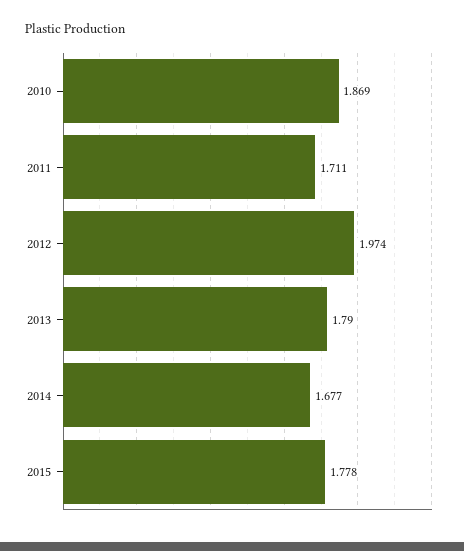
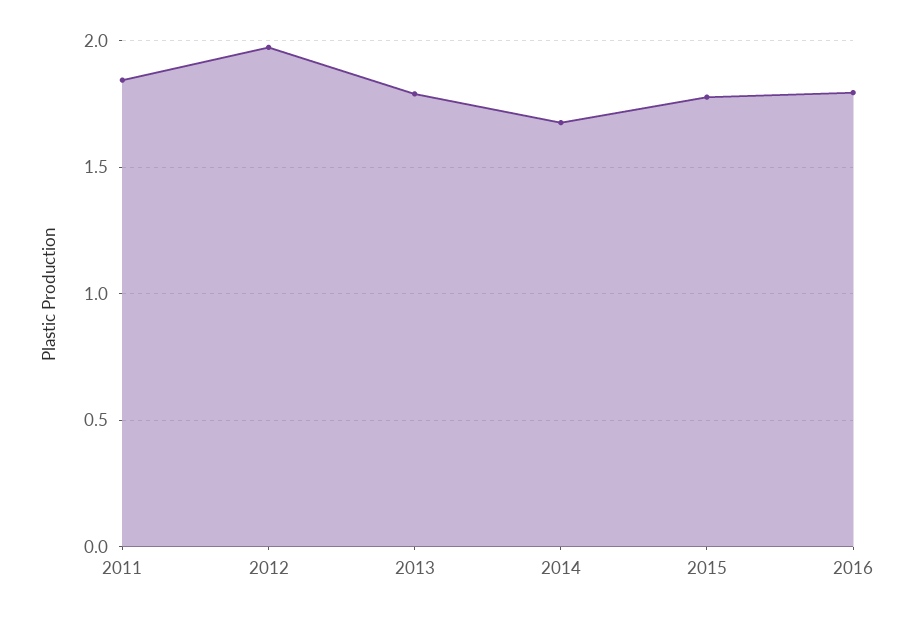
2010: 1.869 -> none
2011: 1.711 -> 1.85
2016: none -> 1.8

